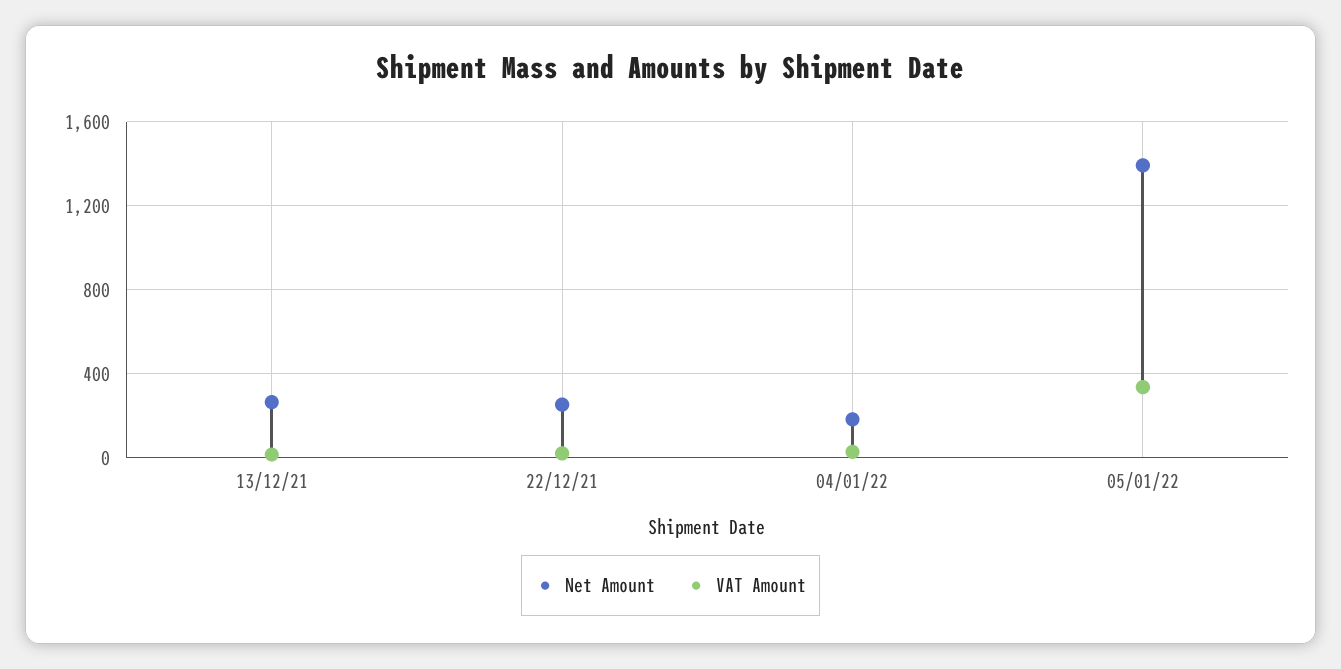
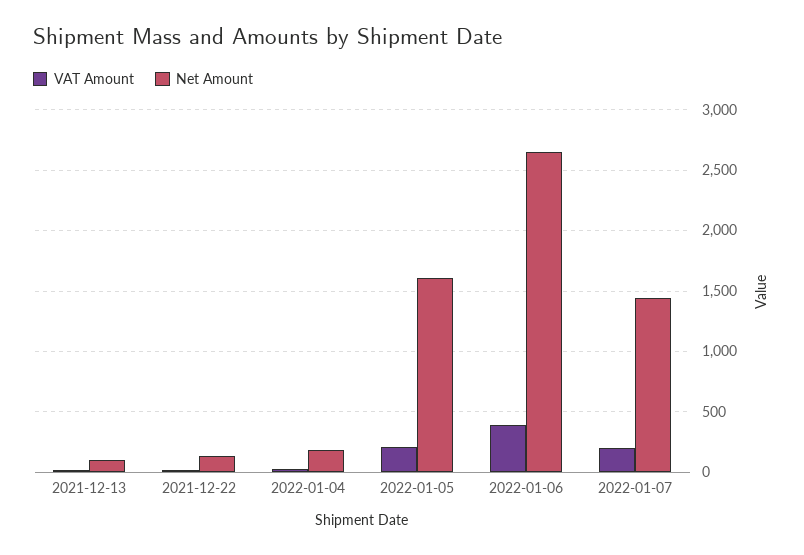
Net Amount, 13/12/21: 250 -> 100
Net Amount, 22/12/21: 250 -> 150
Net Amount, 05/01/22: 1400 -> 1600
VAT Amount, 05/01/22: 350 -> 200
VAT Amount, 2022-01-06: none -> 400
Net Amount, 2022-01-06: none -> 2650
VAT Amount, 2022-01-07: none -> 200
Net Amount, 2022-01-07: none -> 1450

